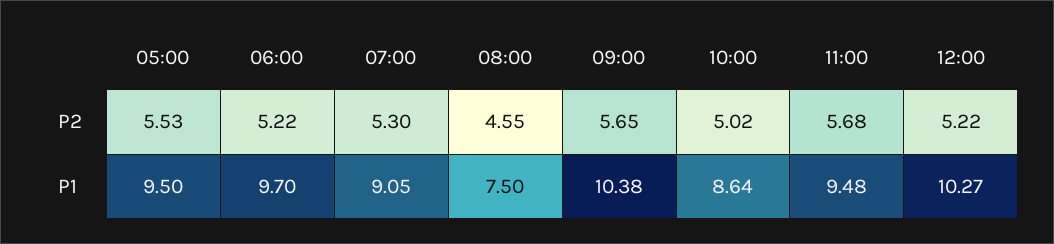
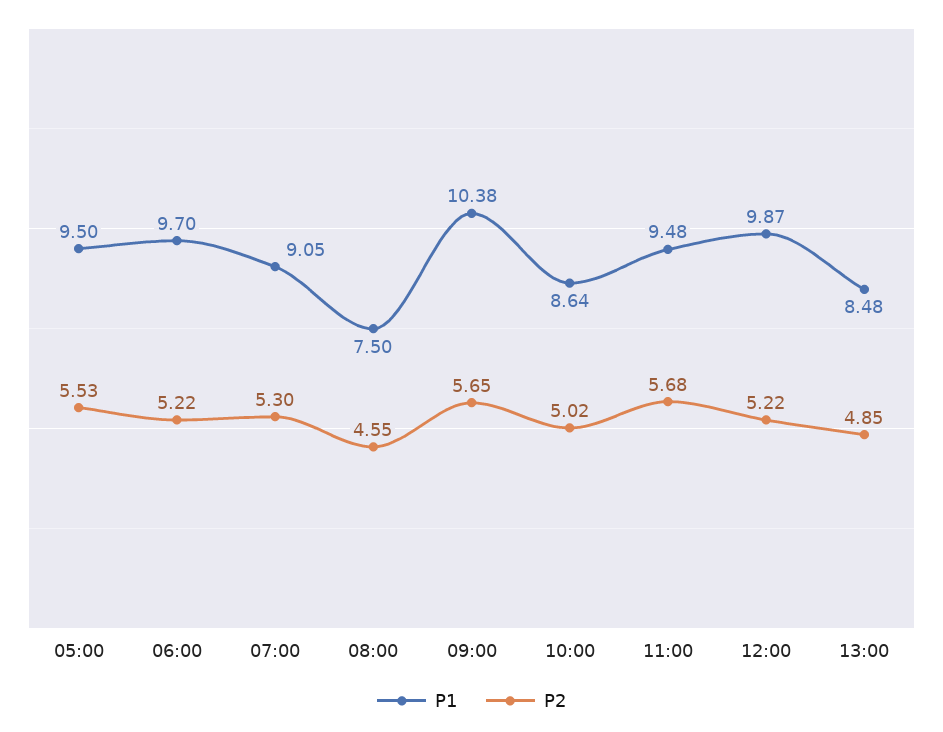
P1, 12:00: 10.27 -> 9.87
P1, 13:00: none -> 8.48
P2, 13:00: none -> 4.85

